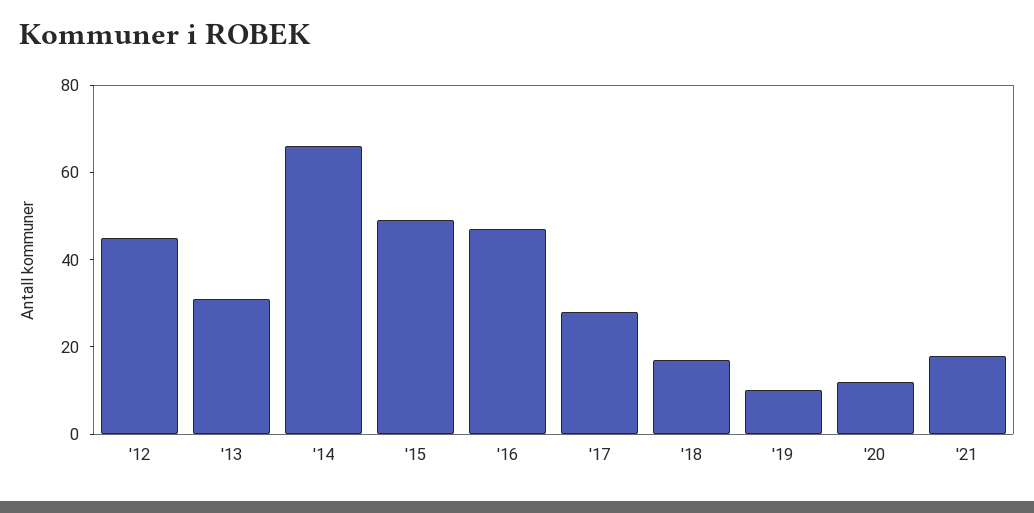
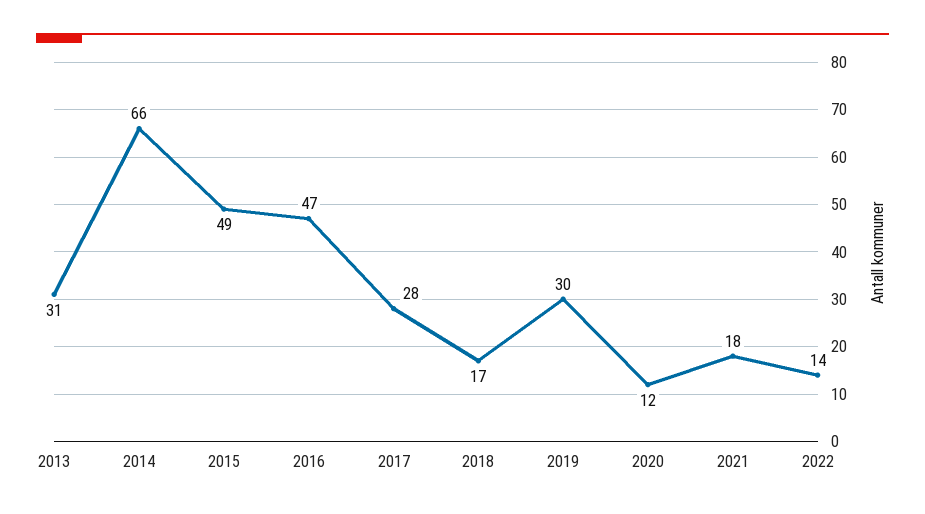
'12: 45 -> none
'19: 10 -> 30
2022: none -> 14

